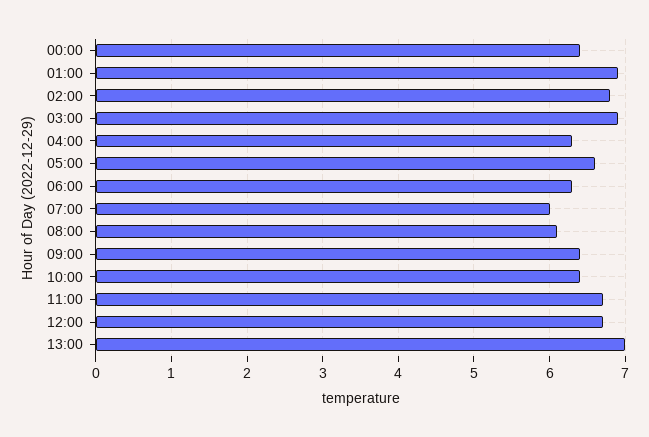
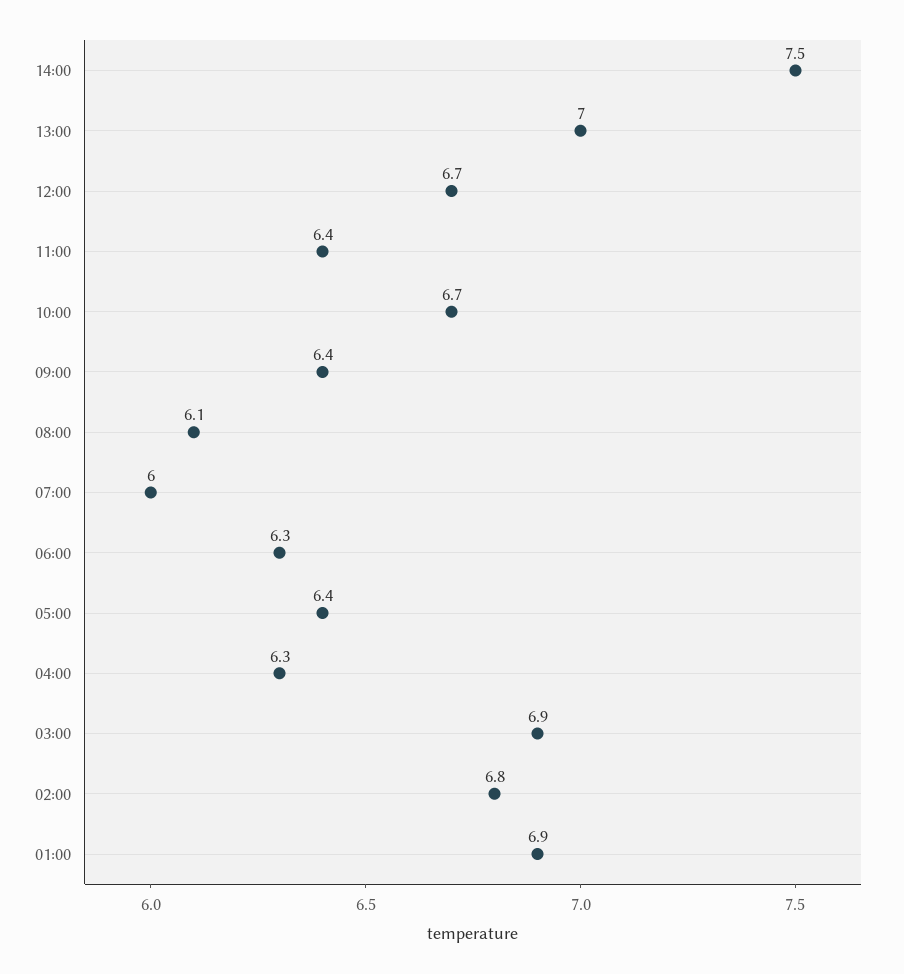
00:00: 6.4 -> none
05:00: 6.6 -> 6.4
10:00: 6.4 -> 6.7
11:00: 6.7 -> 6.4
14:00: none -> 7.5

